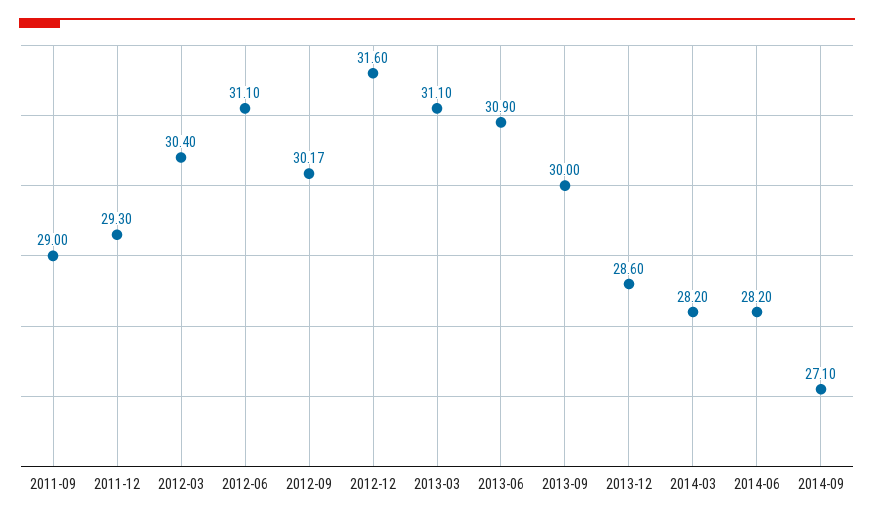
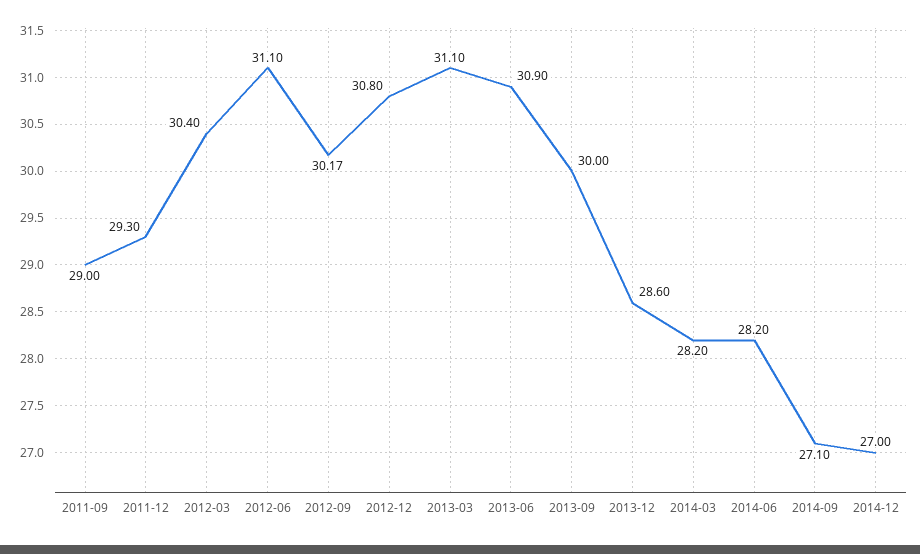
2012-12: 31.6 -> 30.8
2014-12: none -> 27

